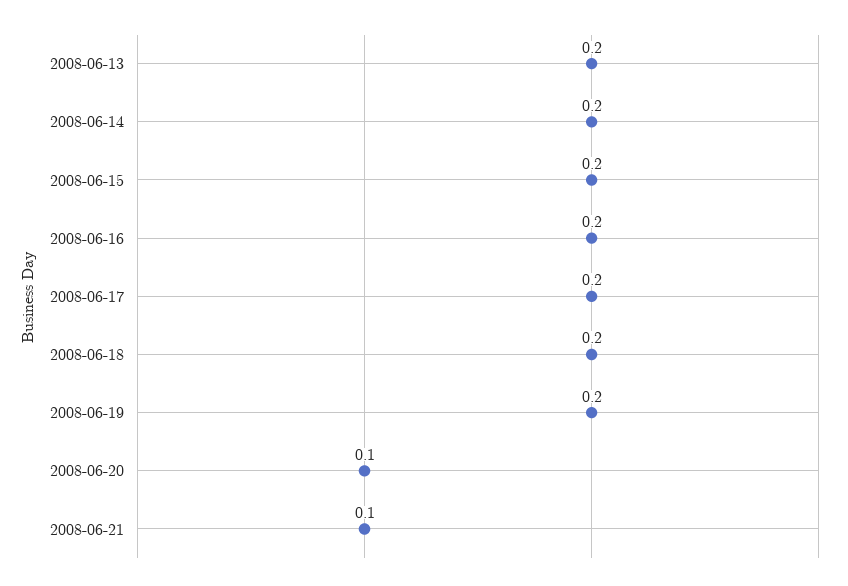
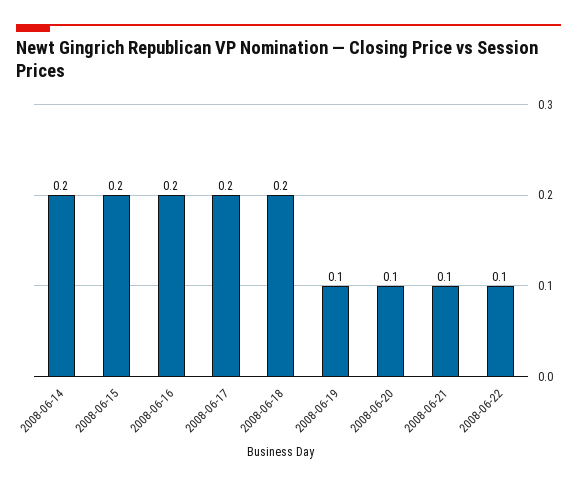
2008-06-13: 0.2 -> none
2008-06-19: 0.2 -> 0.1
2008-06-22: none -> 0.1

